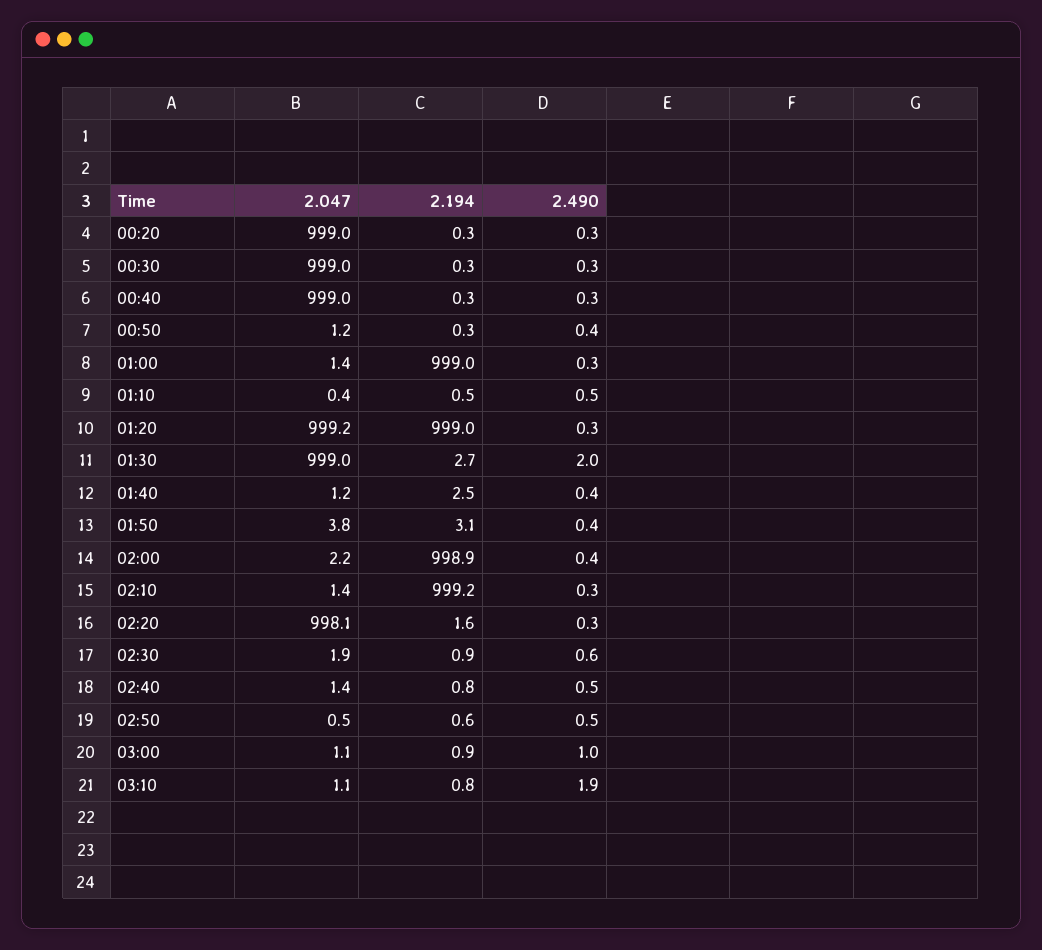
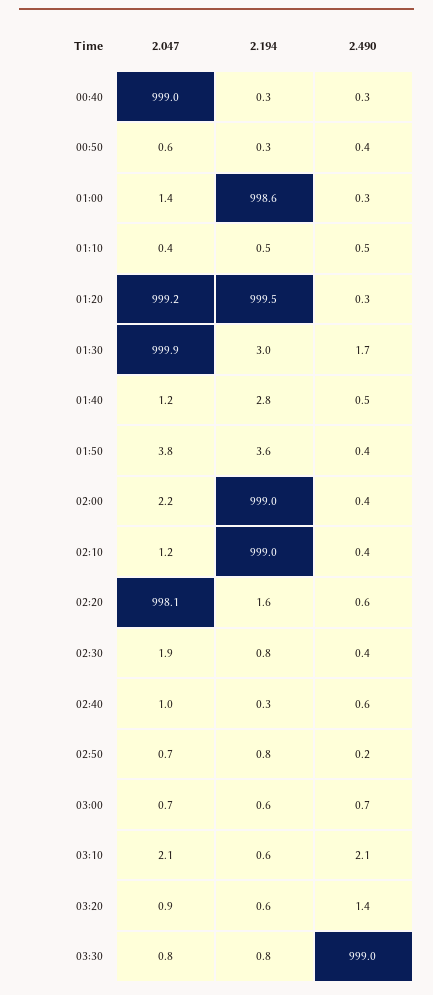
2.047, 00:20: 999 -> none
2.194, 00:20: 0.3 -> none
2.490, 00:20: 0.3 -> none
2.047, 00:30: 999 -> none
2.194, 00:30: 0.3 -> none
2.490, 00:30: 0.3 -> none
2.047, 00:50: 1.2 -> 0.6
2.194, 01:00: 999 -> 998.6
2.194, 01:20: 999 -> 999.5
2.047, 01:30: 999 -> 999.9
2.194, 01:30: 2.7 -> 3
2.490, 01:30: 2 -> 1.7
2.194, 01:40: 2.5 -> 2.8
2.490, 01:40: 0.4 -> 0.5
2.194, 01:50: 3.1 -> 3.6
2.194, 02:00: 998.9 -> 999
2.047, 02:10: 1.4 -> 1.2
2.194, 02:10: 999.2 -> 999
2.490, 02:10: 0.3 -> 0.4
2.490, 02:20: 0.3 -> 0.6
2.194, 02:30: 0.9 -> 0.8
2.490, 02:30: 0.6 -> 0.4
2.047, 02:40: 1.4 -> 1
2.194, 02:40: 0.8 -> 0.3
2.490, 02:40: 0.5 -> 0.6
2.047, 02:50: 0.5 -> 0.7
2.194, 02:50: 0.6 -> 0.8
2.490, 02:50: 0.5 -> 0.2
2.047, 03:00: 1.1 -> 0.7
2.194, 03:00: 0.9 -> 0.6
2.490, 03:00: 1 -> 0.7
2.047, 03:10: 1.1 -> 2.1
2.194, 03:10: 0.8 -> 0.6
2.490, 03:10: 1.9 -> 2.1
2.047, 03:20: none -> 0.9
2.194, 03:20: none -> 0.6
2.490, 03:20: none -> 1.4
2.047, 03:30: none -> 0.8
2.194, 03:30: none -> 0.8
2.490, 03:30: none -> 999

